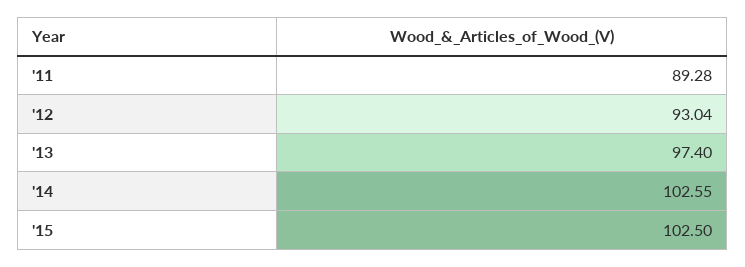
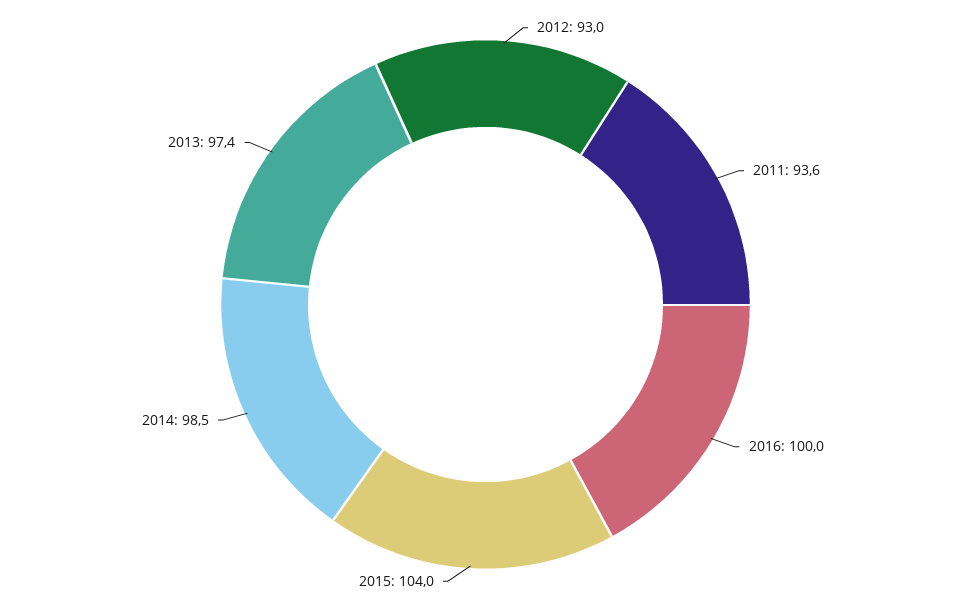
'11: 89.28 -> 93.6
'14: 102.55 -> 98.5
'15: 102.5 -> 104
2016: none -> 100

